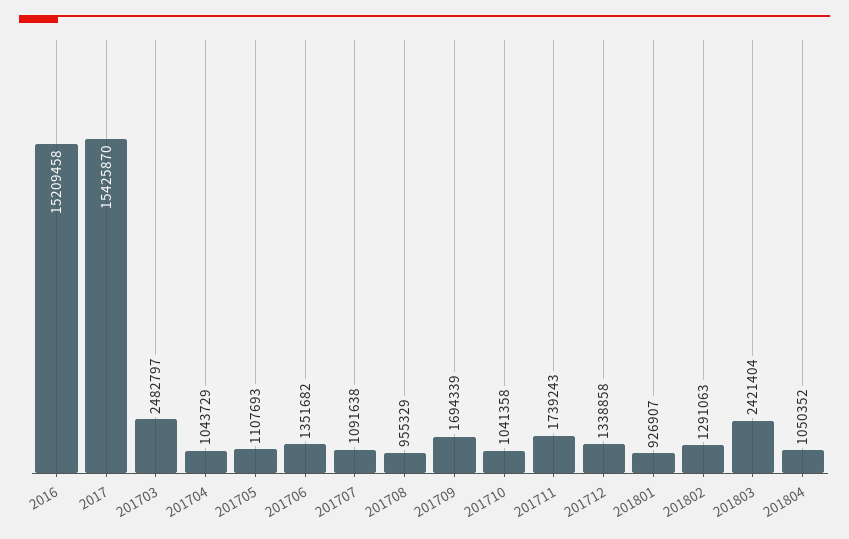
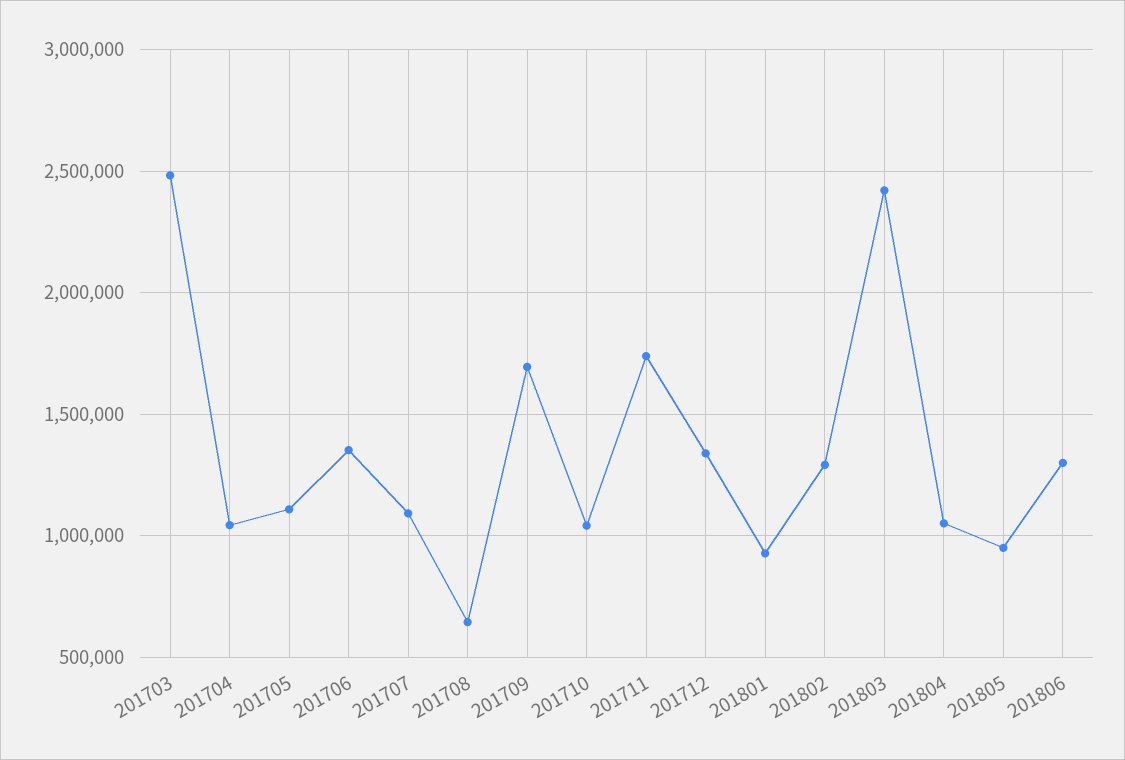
2016: 15209458 -> none
2017: 15425870 -> none
201708: 955329 -> 650000
201805: none -> 950000
201806: none -> 1300000

